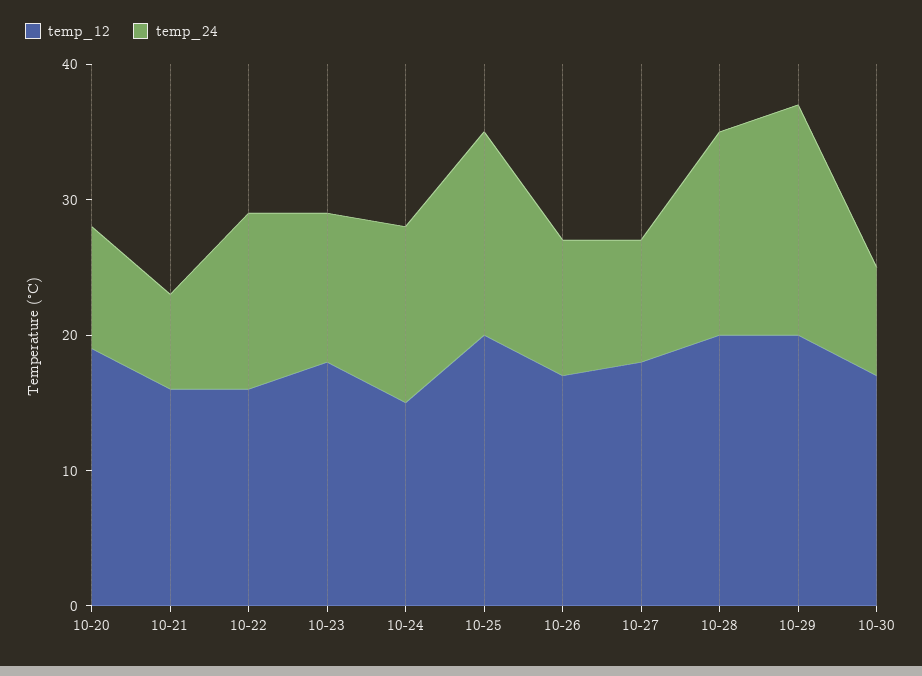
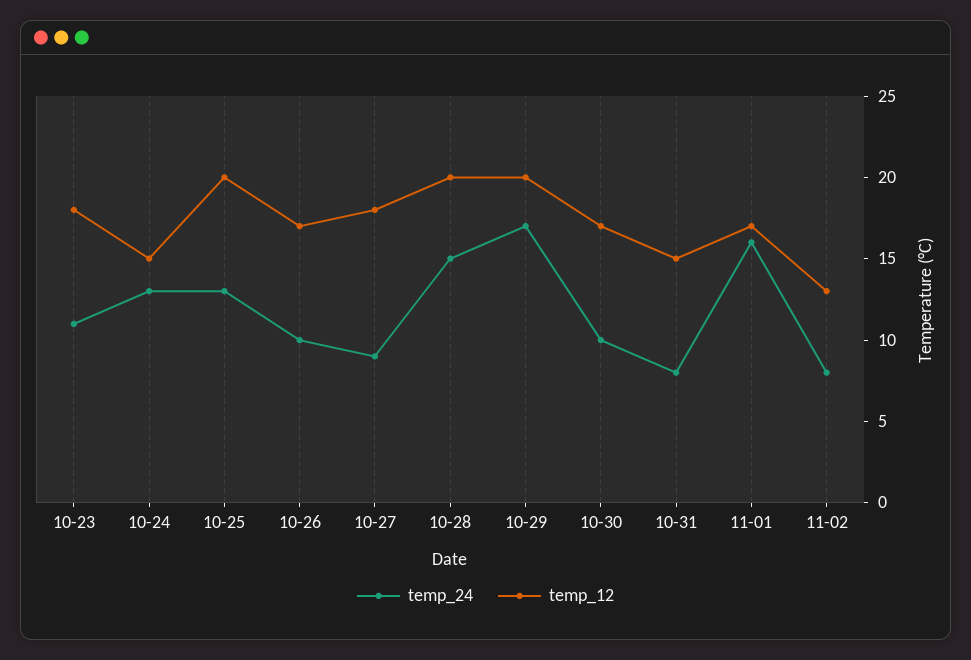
temp_12, 10-20: 19 -> none
temp_24, 10-20: 9 -> none
temp_12, 10-21: 16 -> none
temp_24, 10-21: 7 -> none
temp_12, 10-22: 16 -> none
temp_24, 10-22: 13 -> none
temp_24, 10-25: 15 -> 13
temp_24, 10-30: 8 -> 10
temp_24, 10-31: none -> 8
temp_12, 10-31: none -> 15
temp_24, 11-01: none -> 16
temp_12, 11-01: none -> 17
temp_24, 11-02: none -> 8
temp_12, 11-02: none -> 13

